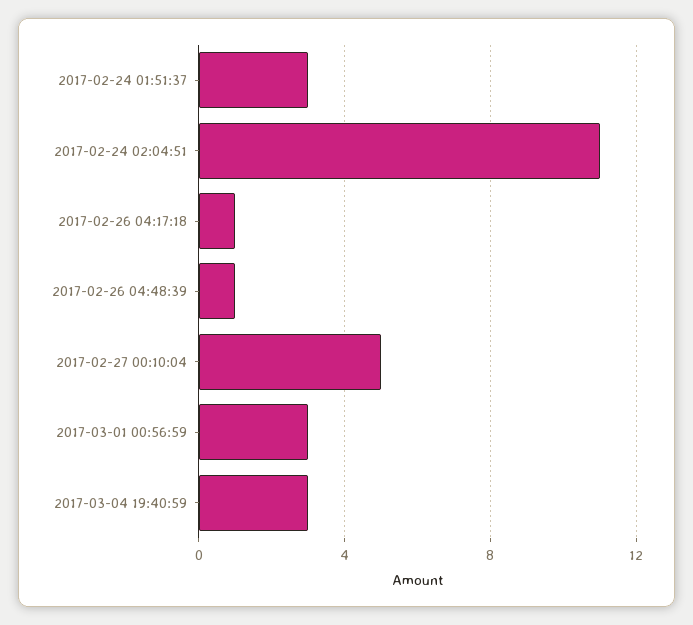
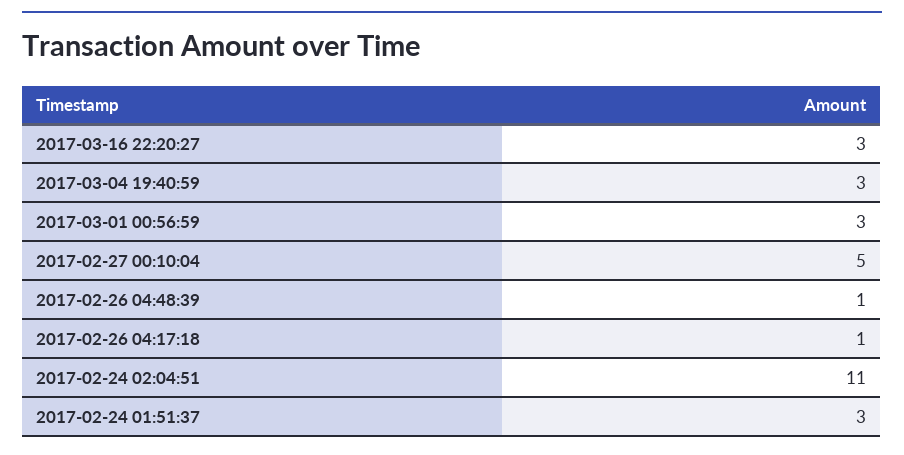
2017-03-16 22:20:27: none -> 3

